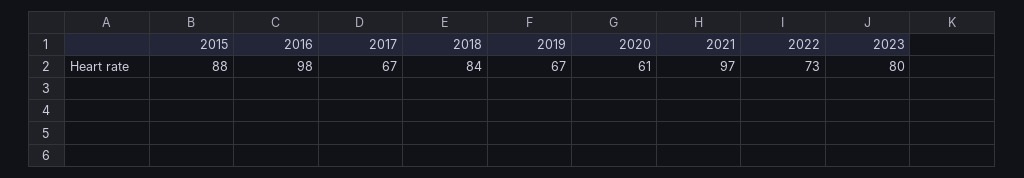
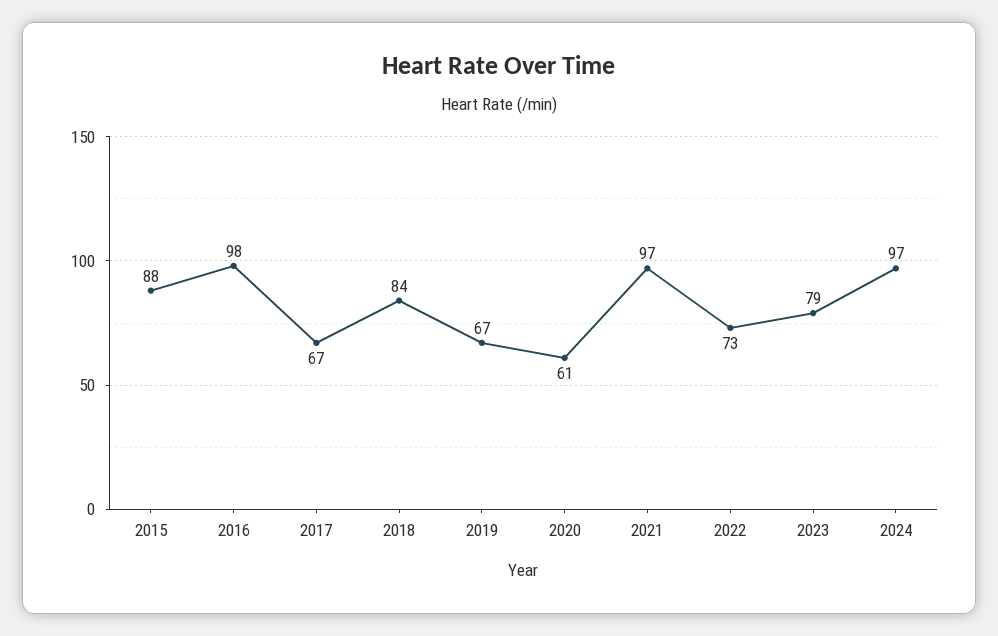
2023: 80 -> 79
2024: none -> 97

